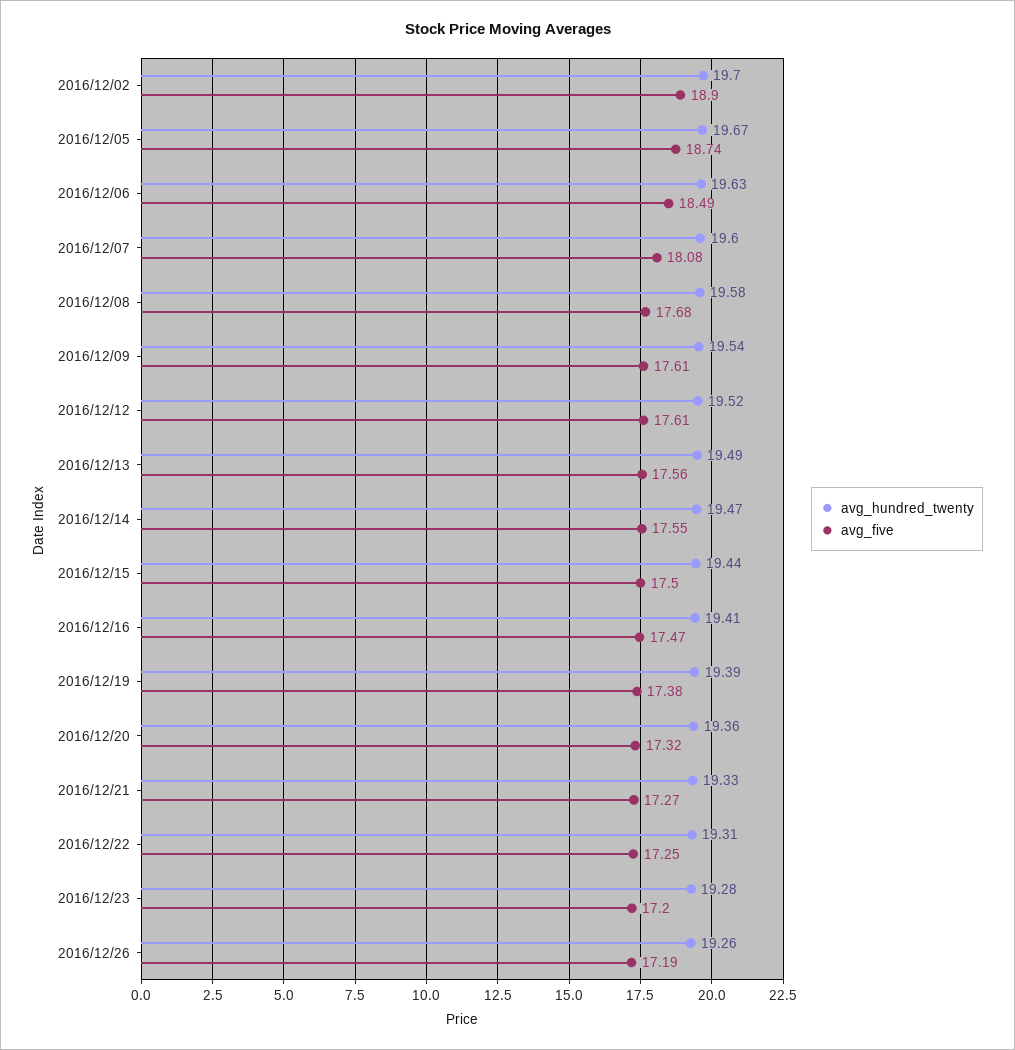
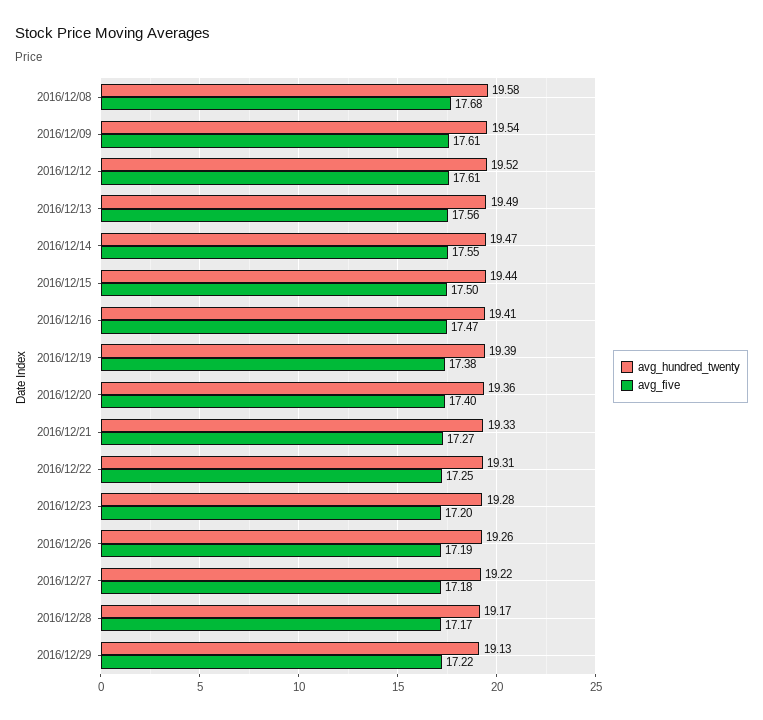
avg_hundred_twenty, 2016/12/02: 19.7 -> none
avg_five, 2016/12/02: 18.9 -> none
avg_hundred_twenty, 2016/12/05: 19.67 -> none
avg_five, 2016/12/05: 18.74 -> none
avg_hundred_twenty, 2016/12/06: 19.63 -> none
avg_five, 2016/12/06: 18.49 -> none
avg_hundred_twenty, 2016/12/07: 19.6 -> none
avg_five, 2016/12/07: 18.08 -> none
avg_five, 2016/12/20: 17.32 -> 17.4
avg_hundred_twenty, 2016/12/27: none -> 19.22
avg_five, 2016/12/27: none -> 17.18
avg_hundred_twenty, 2016/12/28: none -> 19.17
avg_five, 2016/12/28: none -> 17.17
avg_hundred_twenty, 2016/12/29: none -> 19.13
avg_five, 2016/12/29: none -> 17.22

